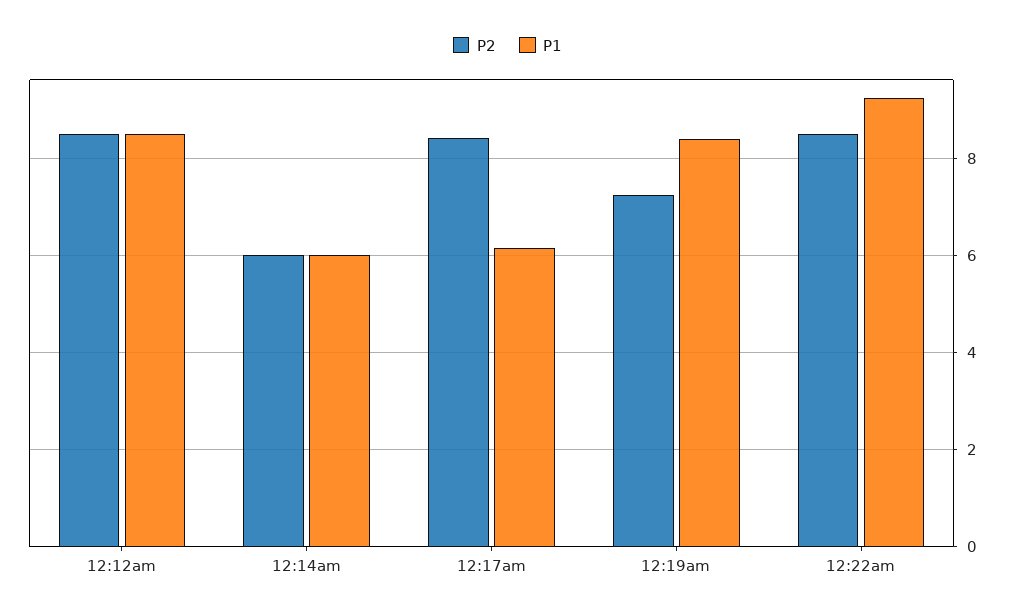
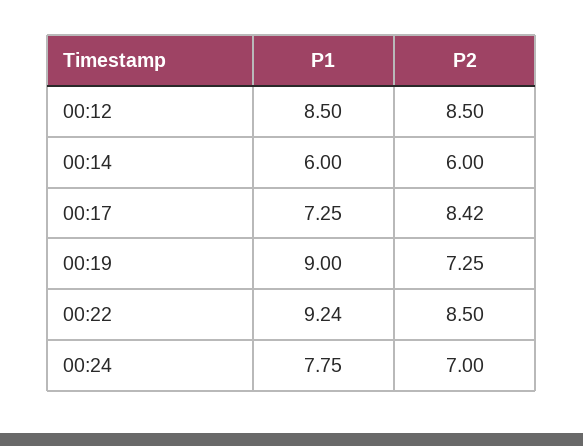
P1, 12:17am: 6.2 -> 7.25
P1, 12:19am: 8.4 -> 9
P1, 00:24: none -> 7.75
P2, 00:24: none -> 7

